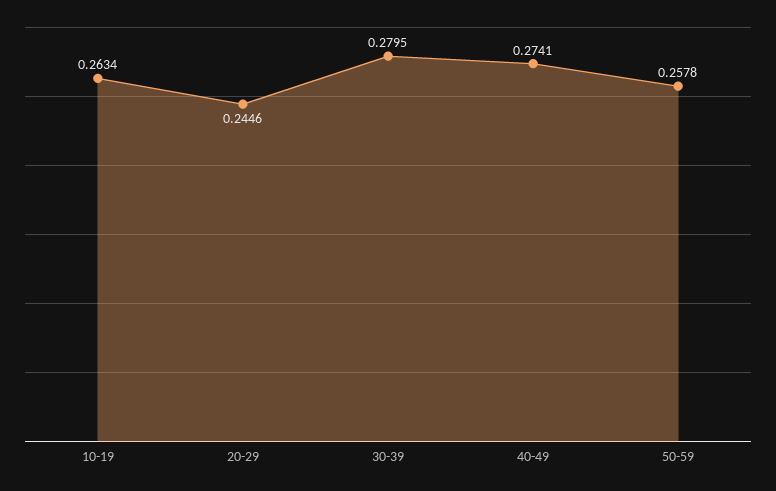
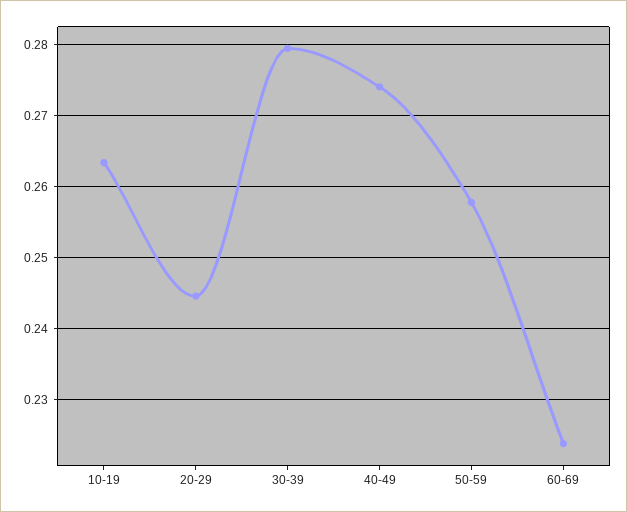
60-69: none -> 0.224

